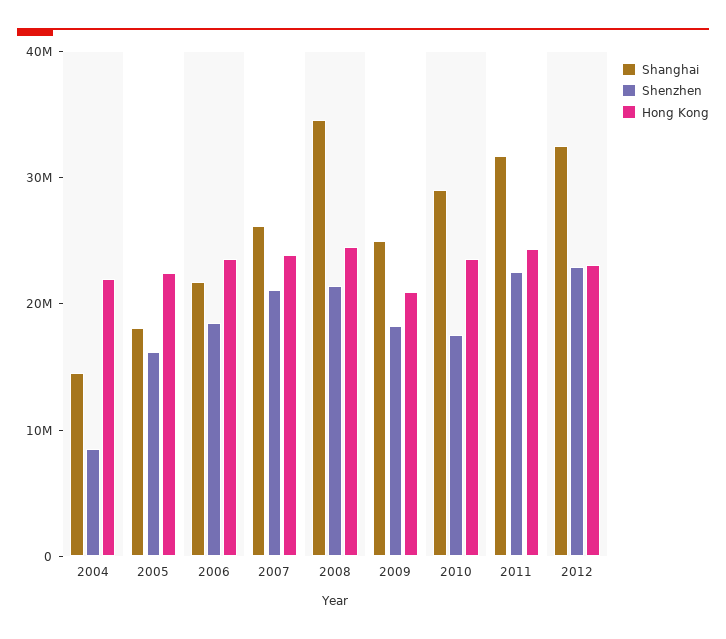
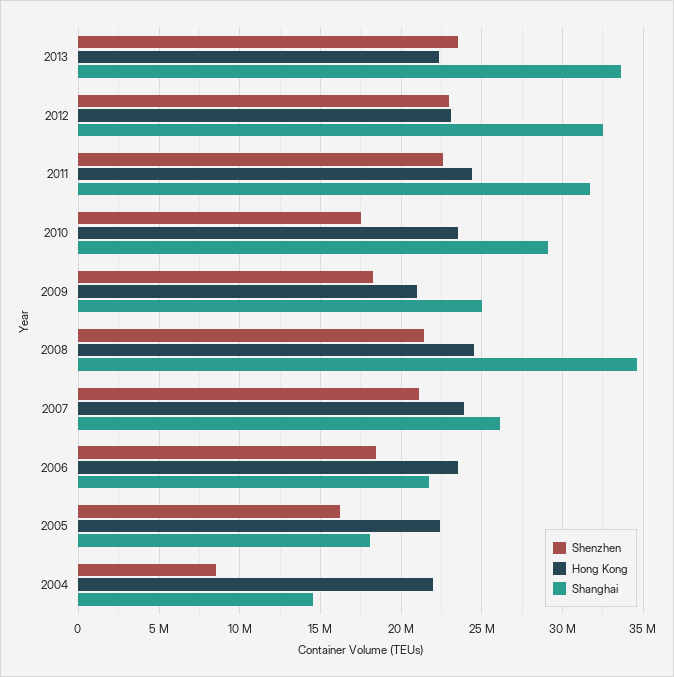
Shenzhen, 2013: none -> 23500000
Hong Kong, 2013: none -> 22500000
Shanghai, 2013: none -> 33500000

